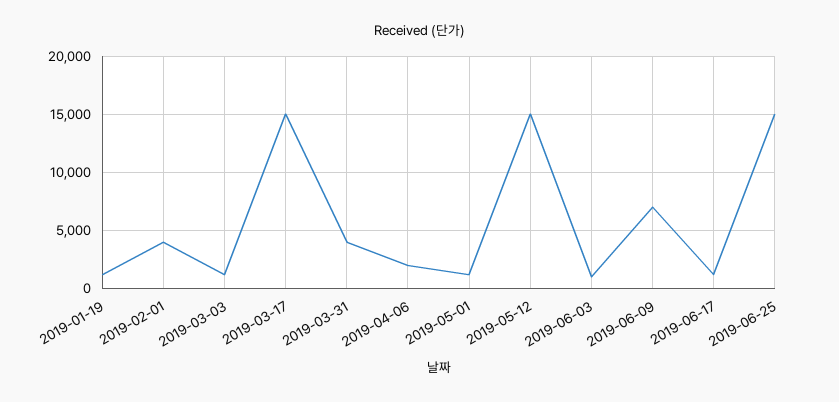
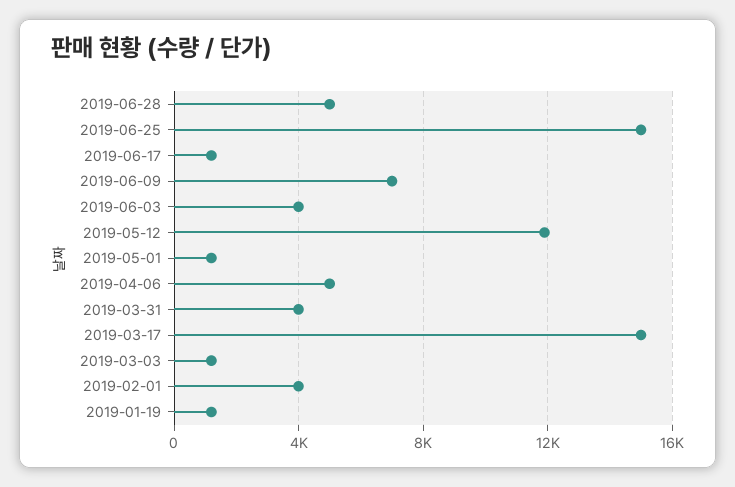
2019-04-06: 2000 -> 5000
2019-05-12: 15000 -> 12000
2019-06-03: 1000 -> 4000
2019-06-28: none -> 5000

